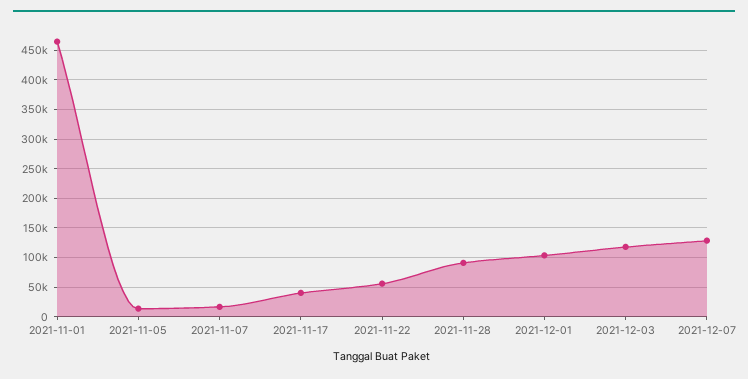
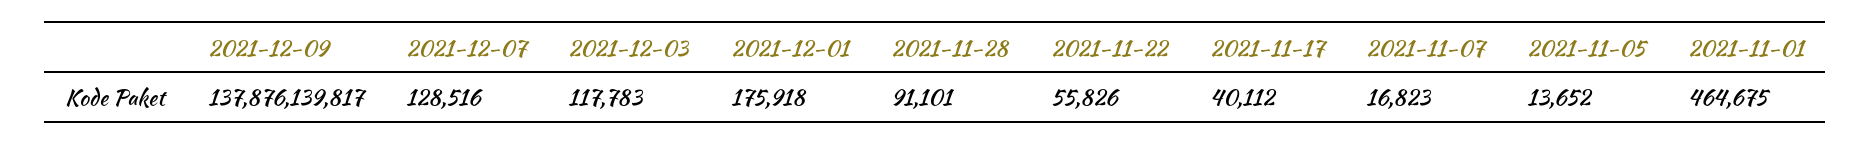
2021-12-01: 100000 -> 175918
2021-12-09: none -> 137876139817

